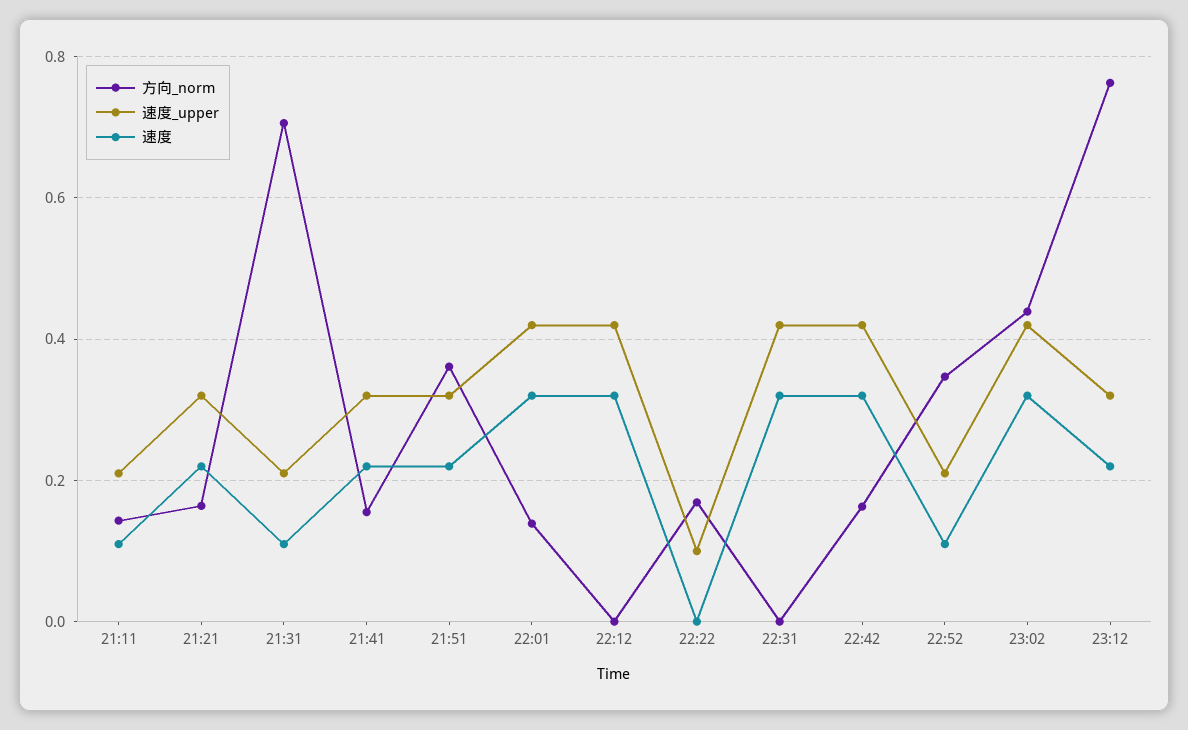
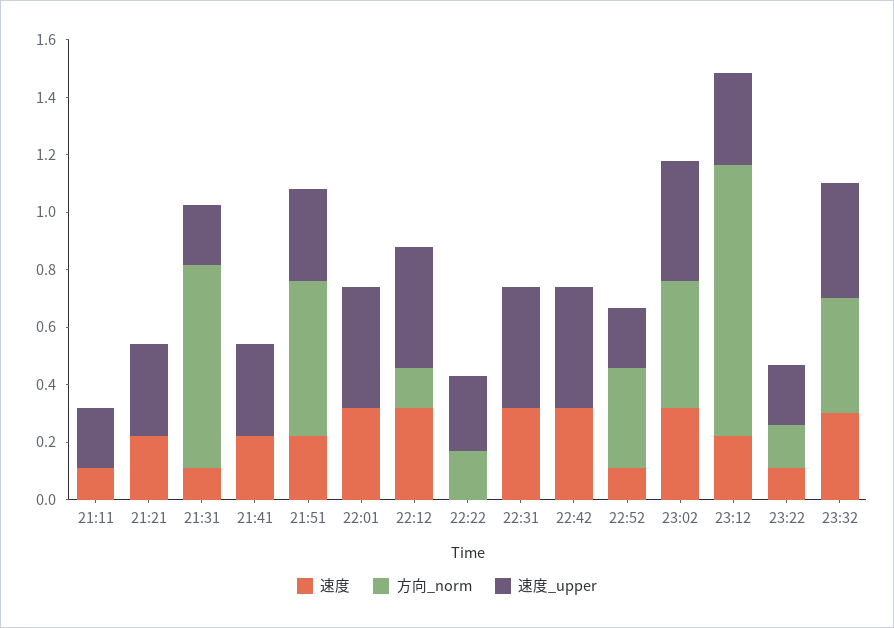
方向_norm, 21:11: 0.14 -> 0
方向_norm, 21:21: 0.16 -> 0
方向_norm, 21:41: 0.16 -> 0
方向_norm, 21:51: 0.36 -> 0.55
方向_norm, 22:01: 0.14 -> 0
方向_norm, 22:12: 0 -> 0.15
速度_upper, 22:22: 0.1 -> 0.25
方向_norm, 22:42: 0.16 -> 0
方向_norm, 23:12: 0.76 -> 0.95
速度, 23:22: none -> 0.1
方向_norm, 23:22: none -> 0.15
速度_upper, 23:22: none -> 0.2
速度, 23:32: none -> 0.3
方向_norm, 23:32: none -> 0.4
速度_upper, 23:32: none -> 0.4

